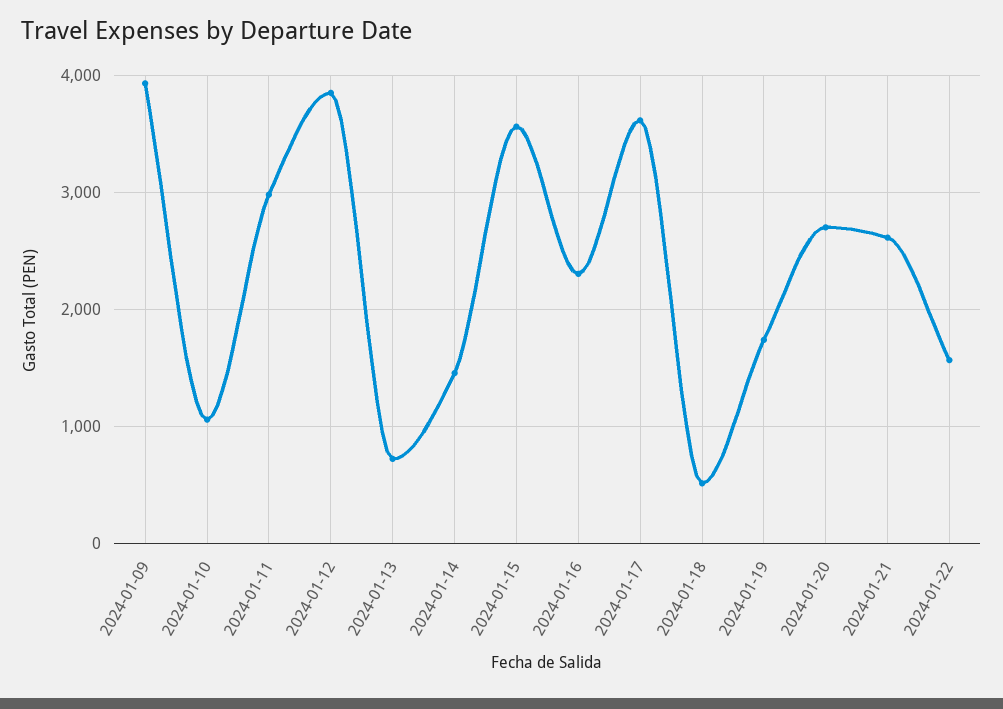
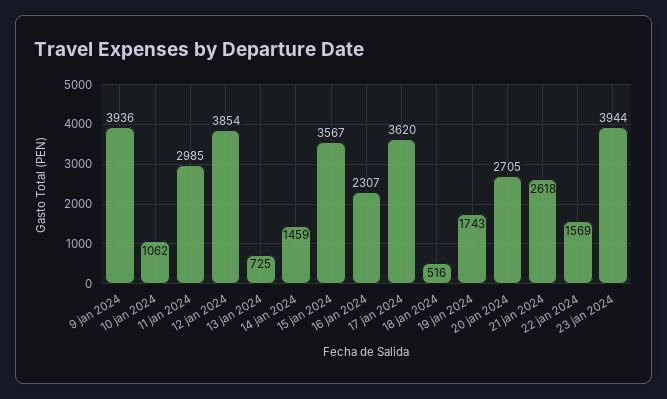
23 jan 2024: none -> 3944

